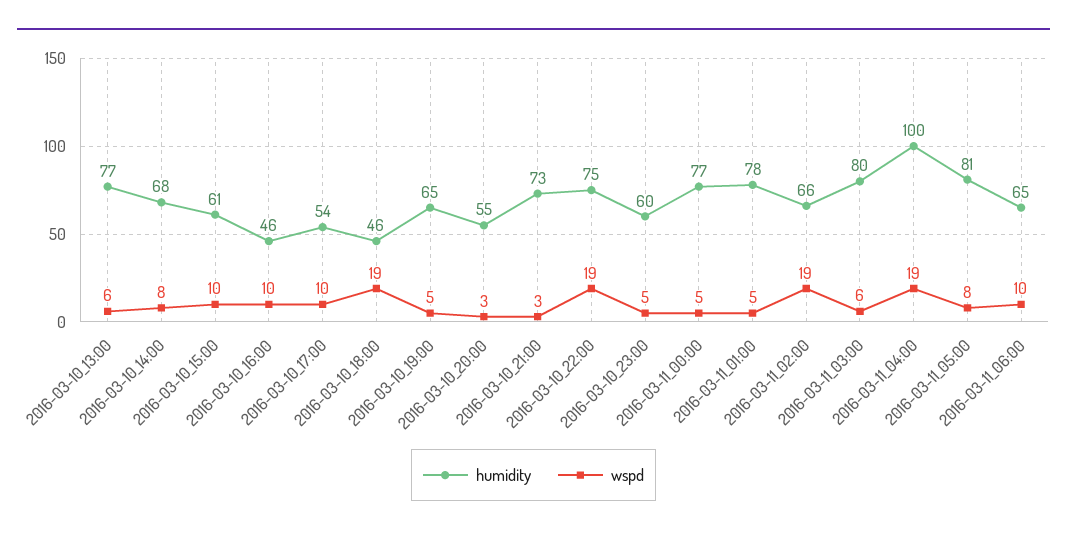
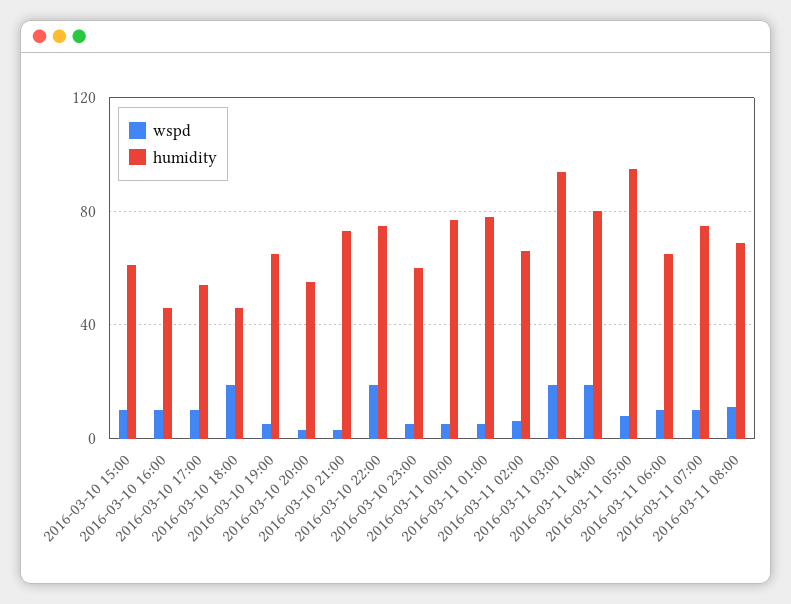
humidity, 2016-03-10_13:00: 77 -> none
wspd, 2016-03-10_13:00: 6 -> none
humidity, 2016-03-10_14:00: 68 -> none
wspd, 2016-03-10_14:00: 8 -> none
wspd, 2016-03-11_02:00: 19 -> 5
humidity, 2016-03-11_03:00: 80 -> 95
wspd, 2016-03-11_03:00: 6 -> 20
humidity, 2016-03-11_04:00: 100 -> 80
humidity, 2016-03-11_05:00: 81 -> 95
wspd, 2016-03-11 07:00: none -> 10
humidity, 2016-03-11 07:00: none -> 75
wspd, 2016-03-11 08:00: none -> 10
humidity, 2016-03-11 08:00: none -> 70

